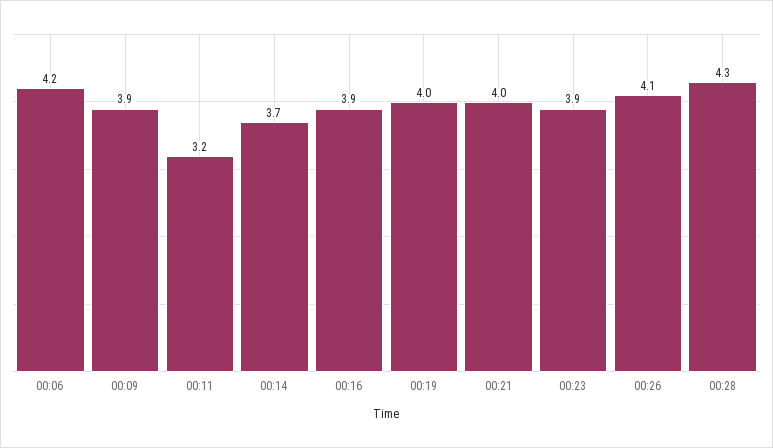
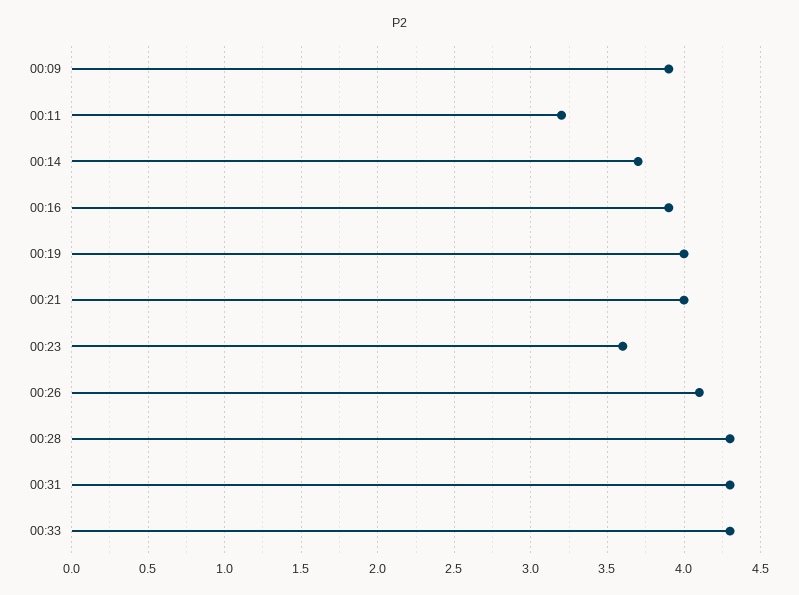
00:06: 4.2 -> none
00:23: 3.9 -> 3.6
00:31: none -> 4.3
00:33: none -> 4.3

